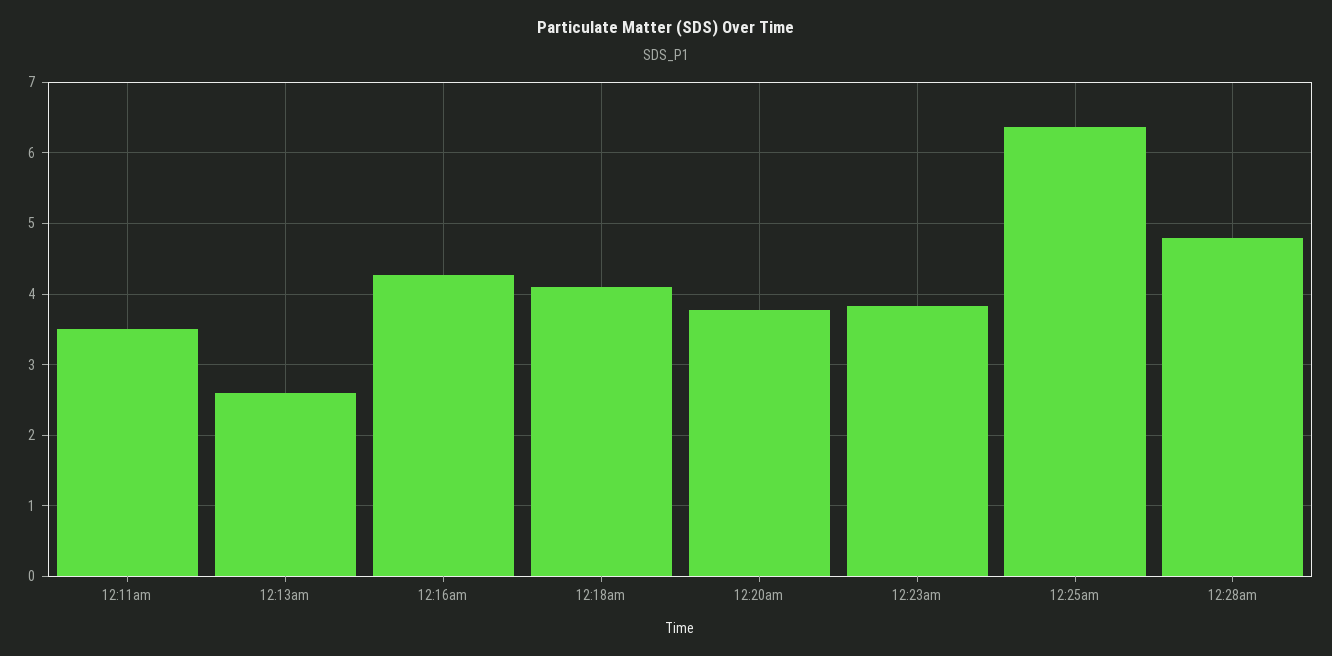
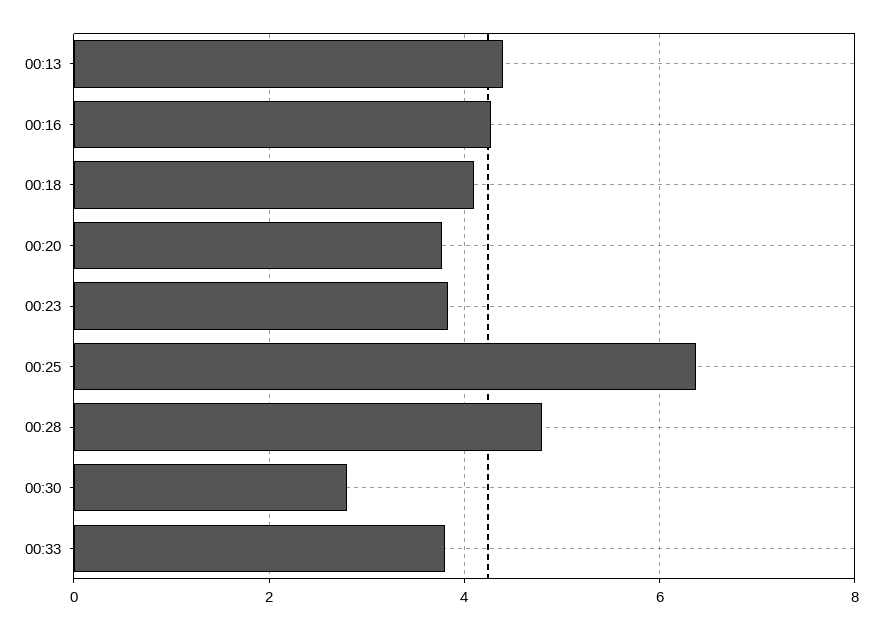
12:11am: 3.5 -> none
12:13am: 2.6 -> 4.4
00:30: none -> 2.8
00:33: none -> 3.8

